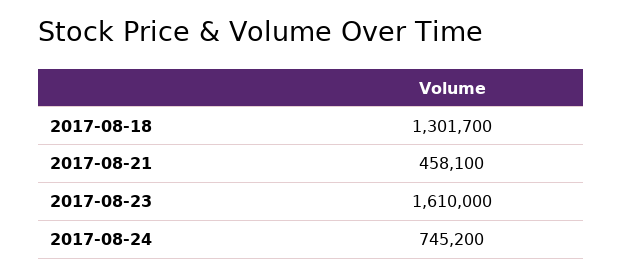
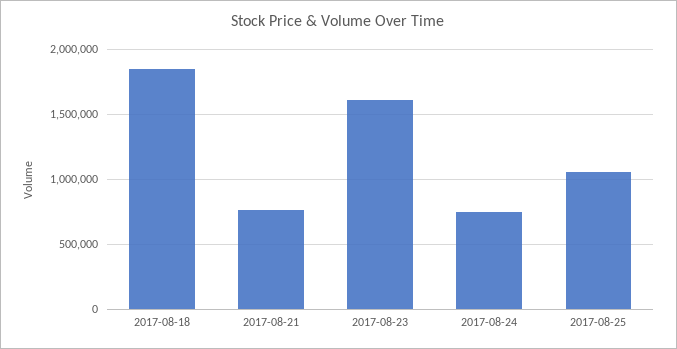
2017-08-18: 1301700 -> 1850000
2017-08-21: 458100 -> 750000
2017-08-25: none -> 1050000

